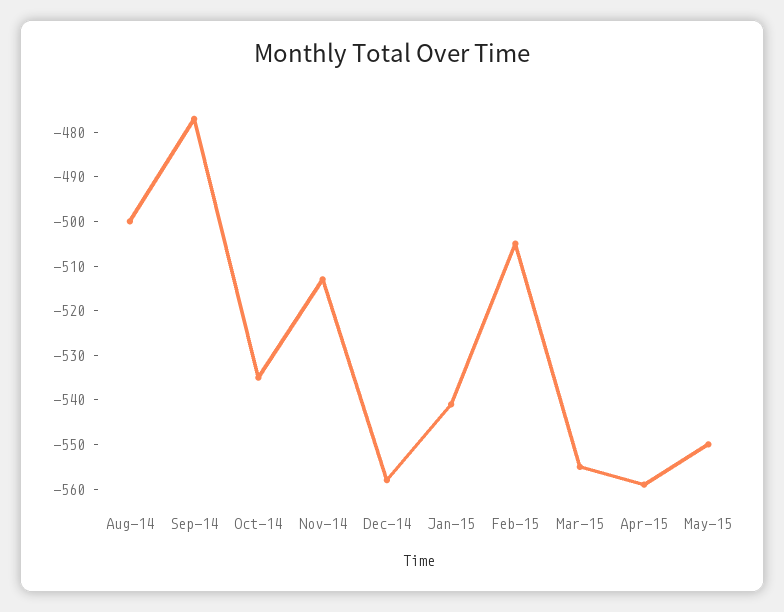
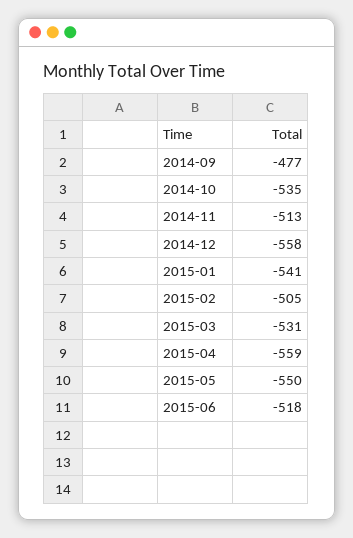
Aug-14: -500 -> none
Mar-15: -555 -> -531
2015-06: none -> -518

